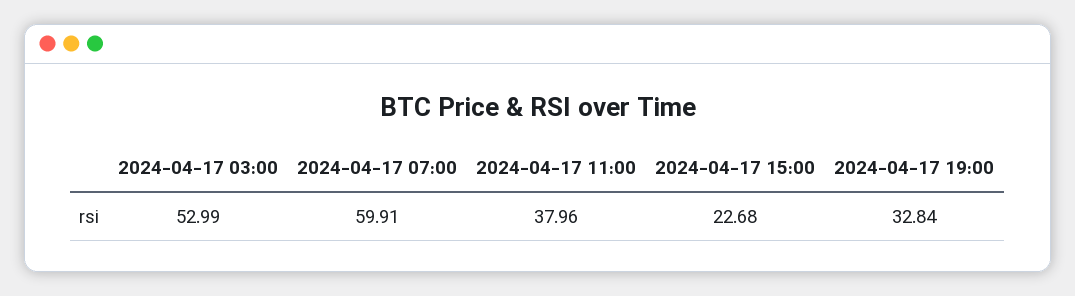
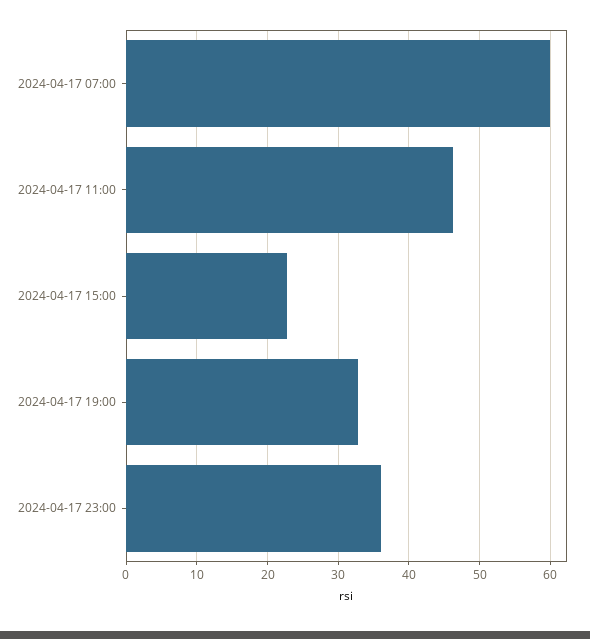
2024-04-17 03:00: 52.99 -> none
2024-04-17 11:00: 37.96 -> 46
2024-04-17 23:00: none -> 36

